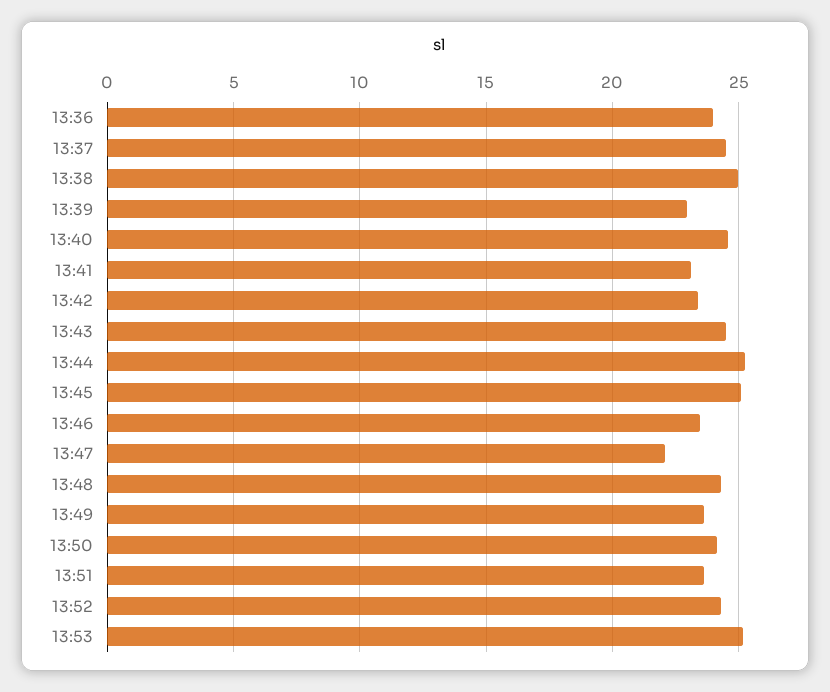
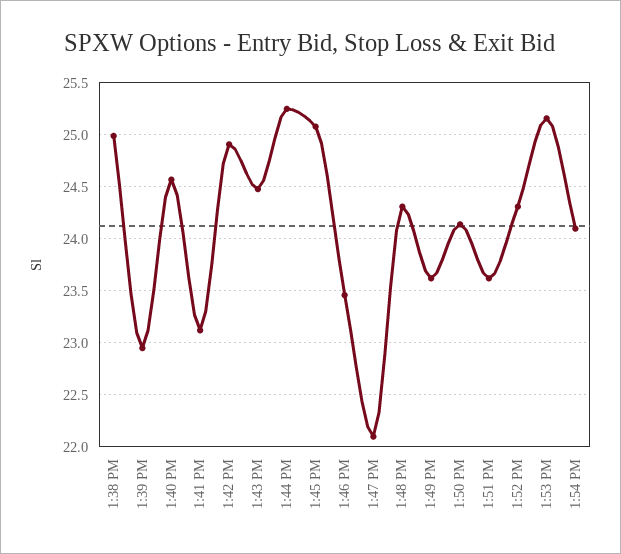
13:36: 24 -> none
13:37: 24.5 -> none
13:42: 23.5 -> 24.9
1:54 PM: none -> 24.1

